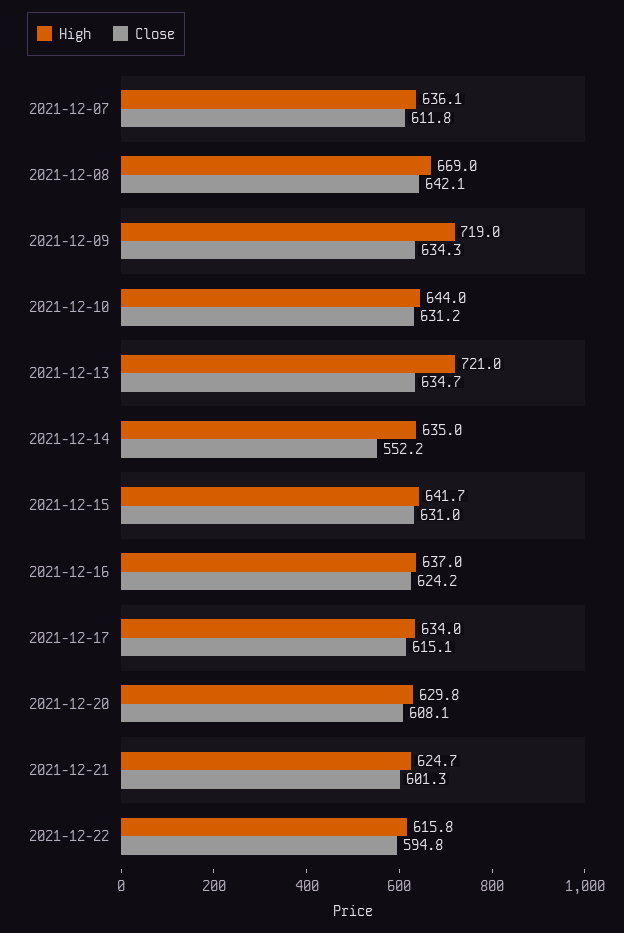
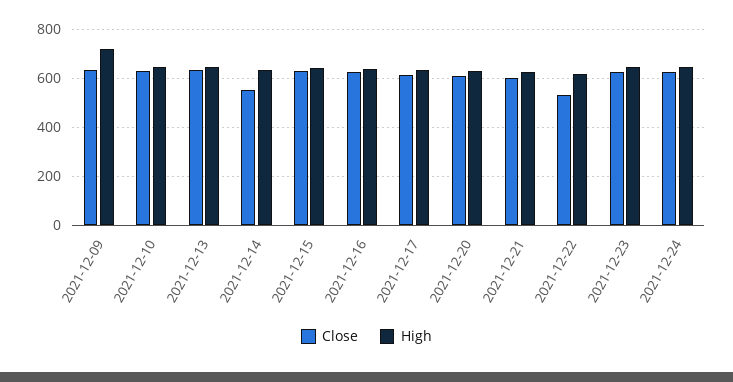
High, 2021-12-07: 636.1 -> none
Close, 2021-12-07: 611.8 -> none
High, 2021-12-08: 669 -> none
Close, 2021-12-08: 642.1 -> none
High, 2021-12-13: 721 -> 650
Close, 2021-12-22: 594.8 -> 525
Close, 2021-12-23: none -> 625
High, 2021-12-23: none -> 650
Close, 2021-12-24: none -> 625
High, 2021-12-24: none -> 650

